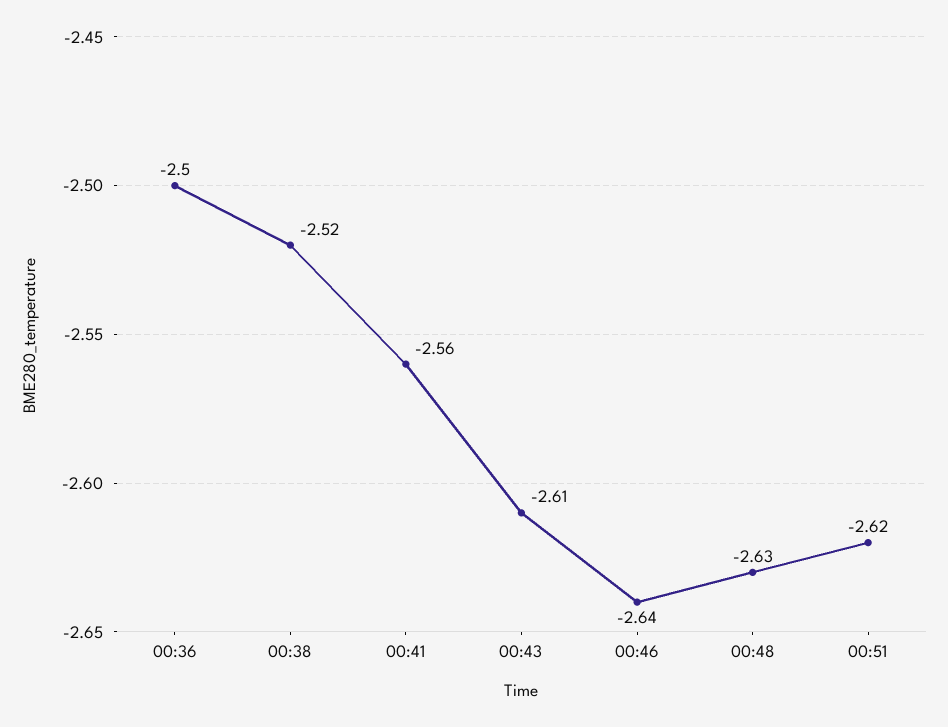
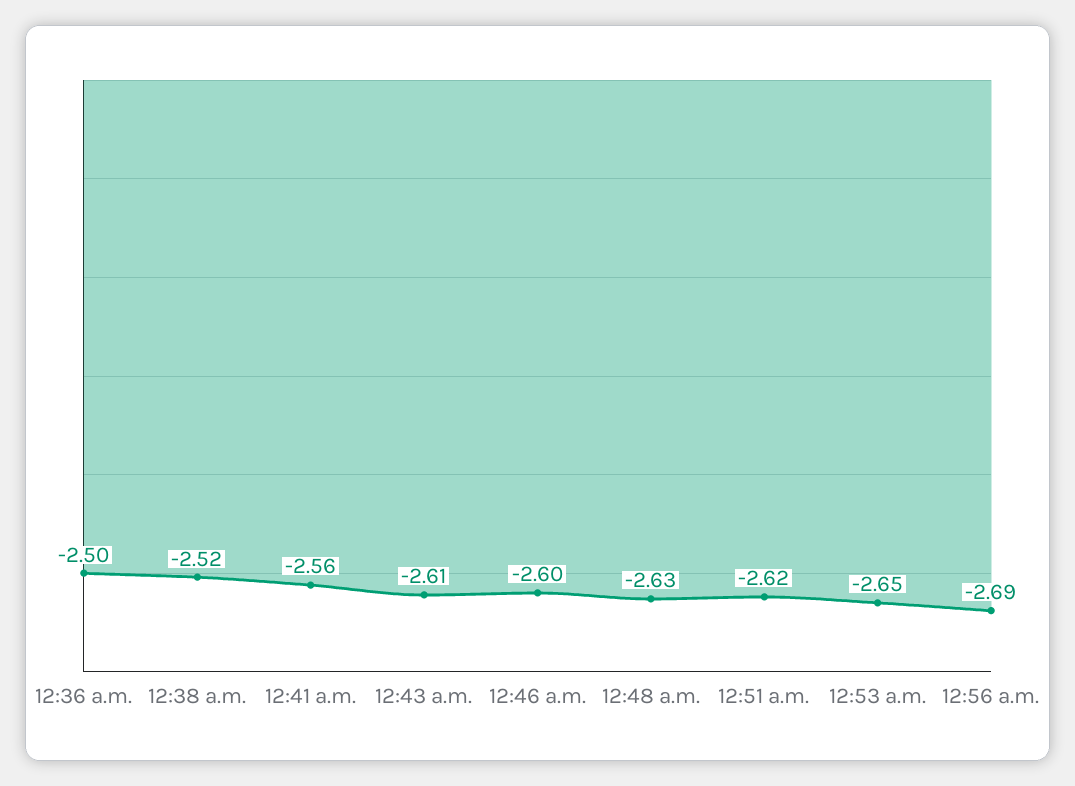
00:46: -2.64 -> -2.6
12:53 a.m.: none -> -2.65
12:56 a.m.: none -> -2.69

